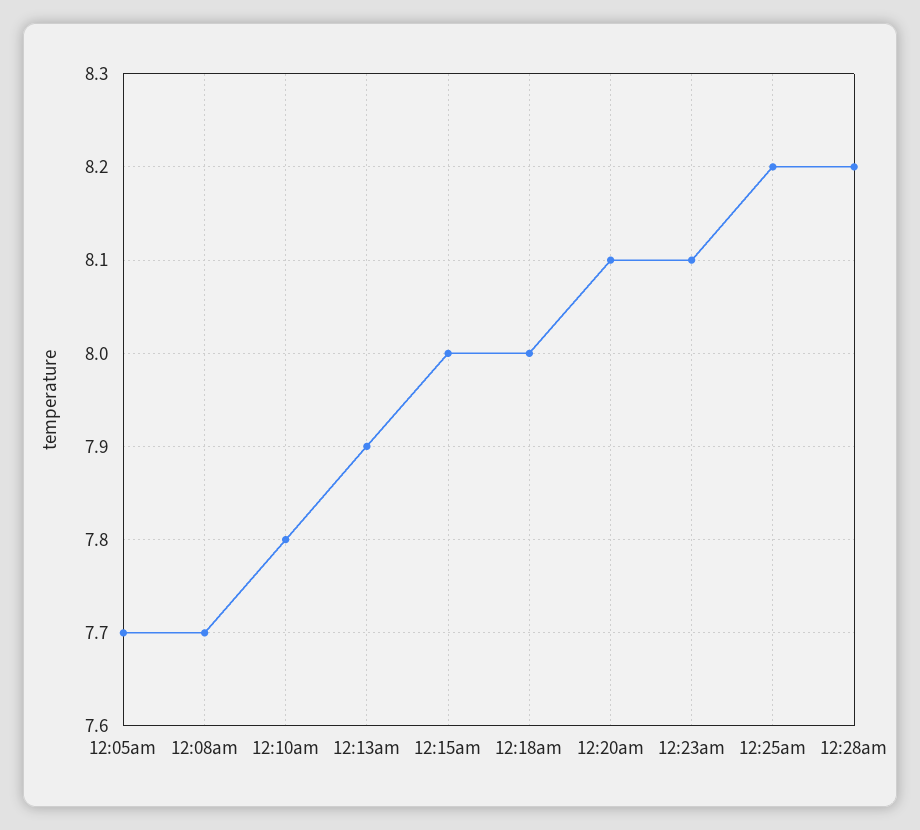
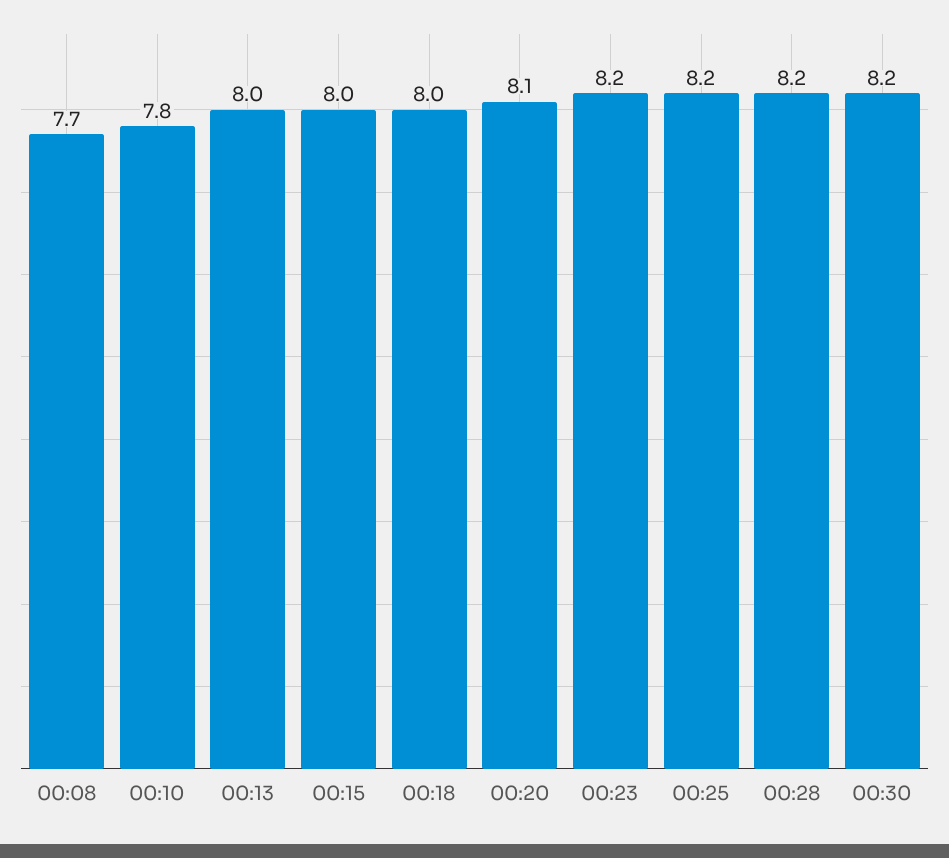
12:05am: 7.7 -> none
12:13am: 7.9 -> 8
12:23am: 8.1 -> 8.2
00:30: none -> 8.2

